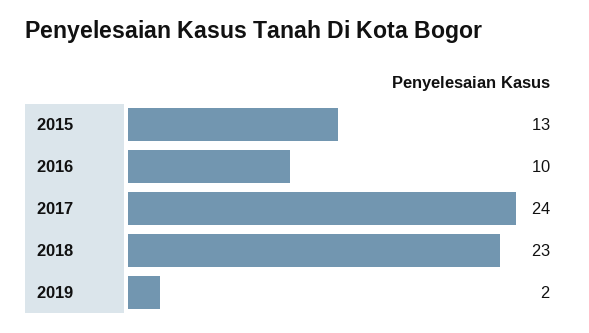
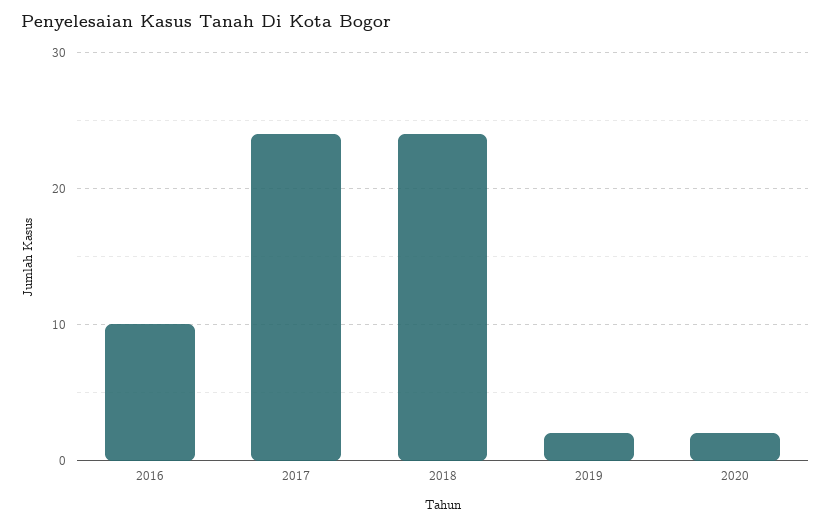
2015: 13 -> none
2018: 23 -> 24
2020: none -> 2

